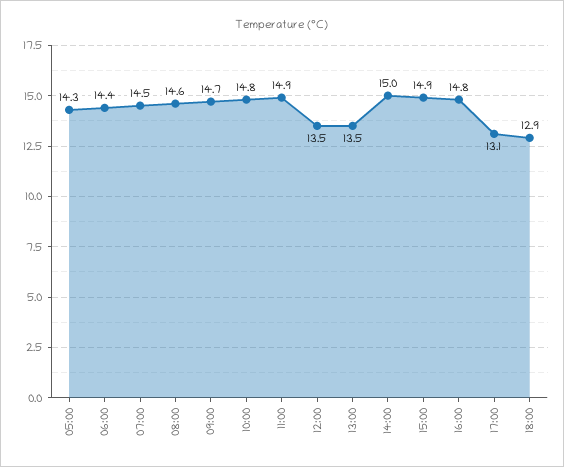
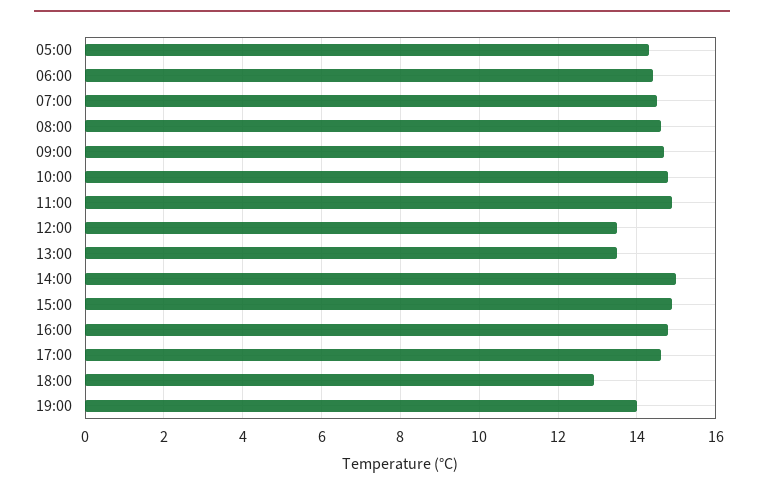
17:00: 13.1 -> 14.5
19:00: none -> 14

